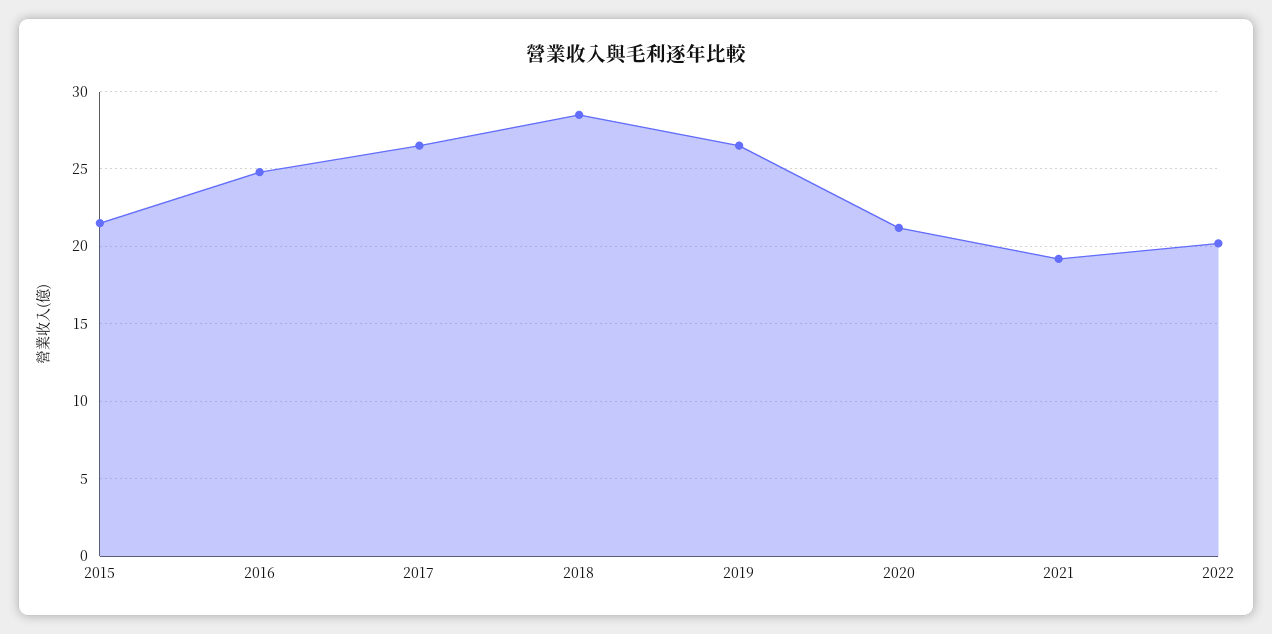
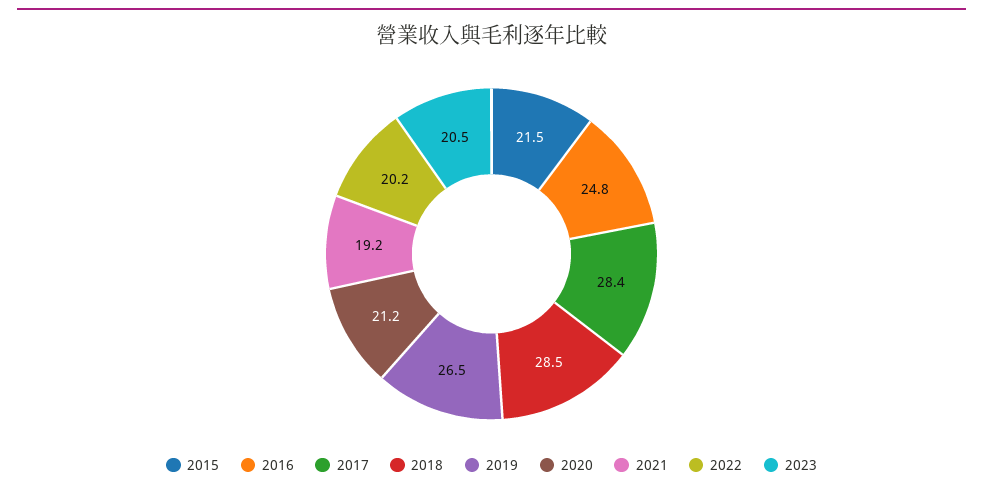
2017: 26.5 -> 28.4
2023: none -> 20.5

